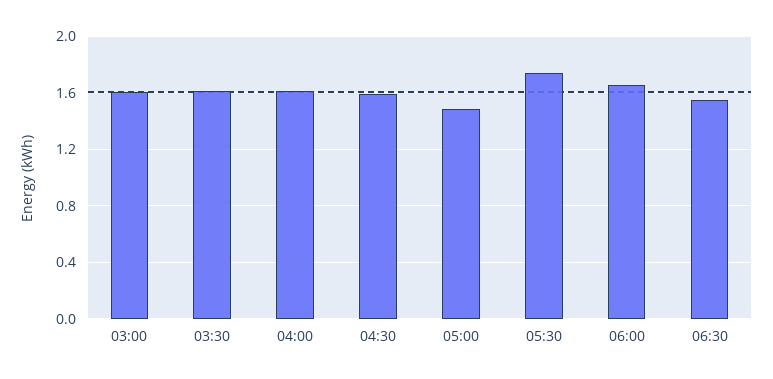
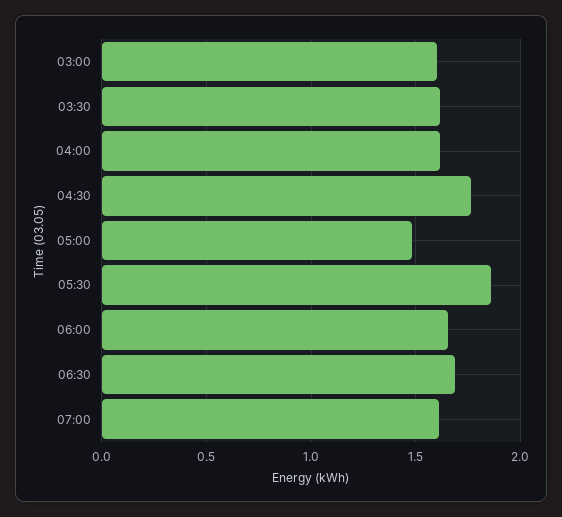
04:30: 1.6 -> 1.75
05:30: 1.75 -> 1.85
06:30: 1.55 -> 1.7
07:00: none -> 1.6

